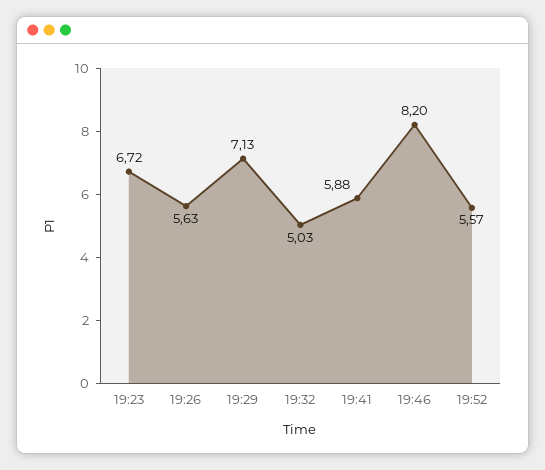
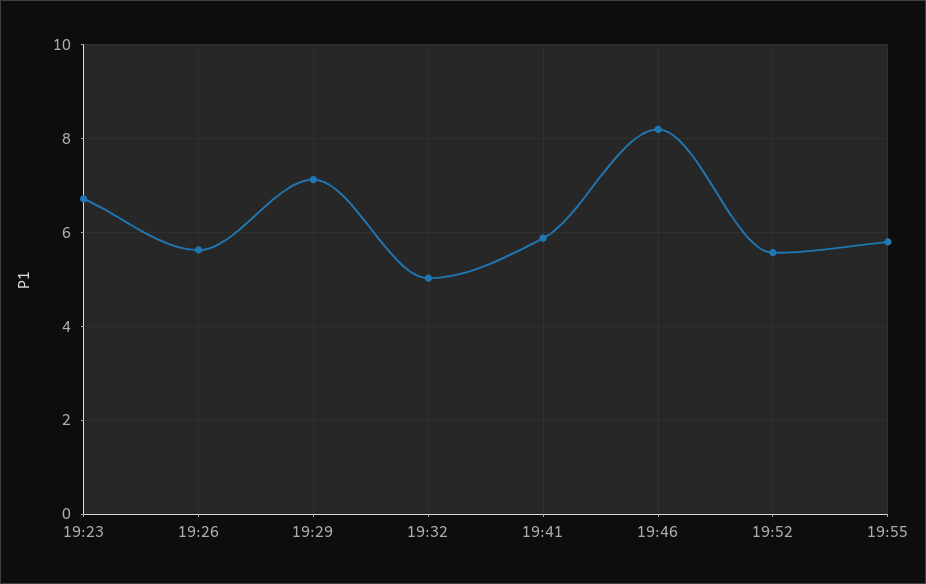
19:55: none -> 5.8

